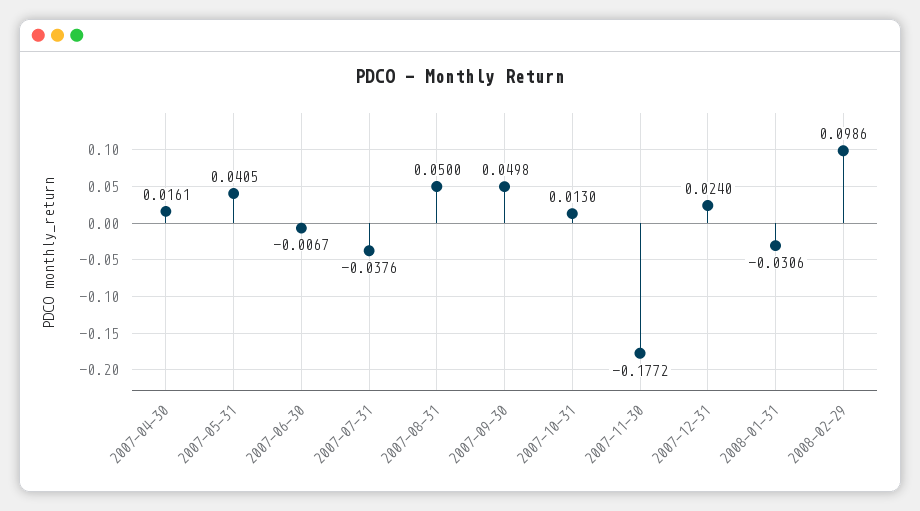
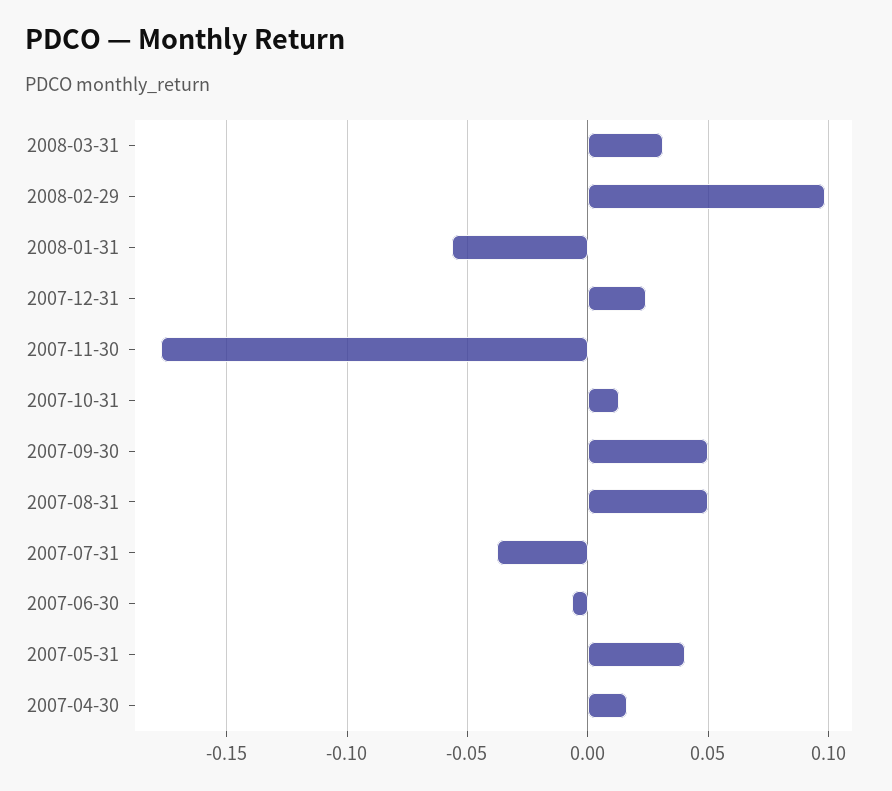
2008-01-31: -0.0306 -> -0.055
2008-03-31: none -> 0.03

